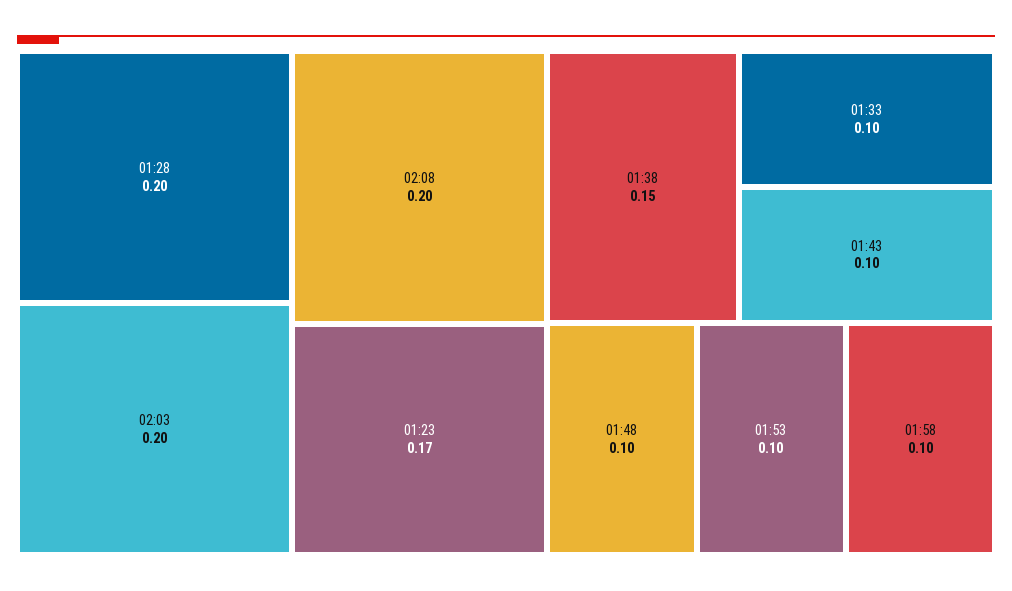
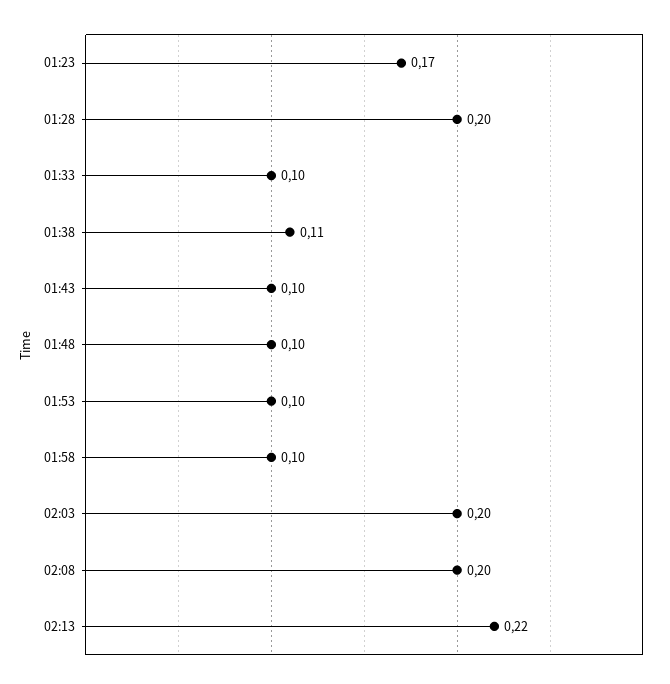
01:38: 0.15 -> 0.11
02:13: none -> 0.22

